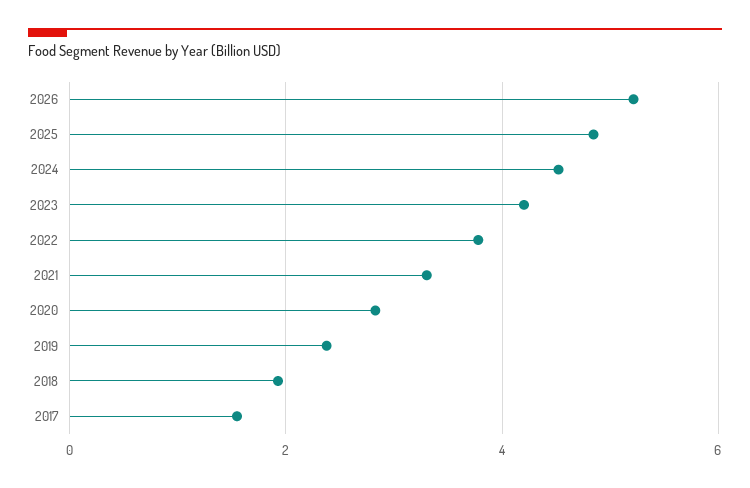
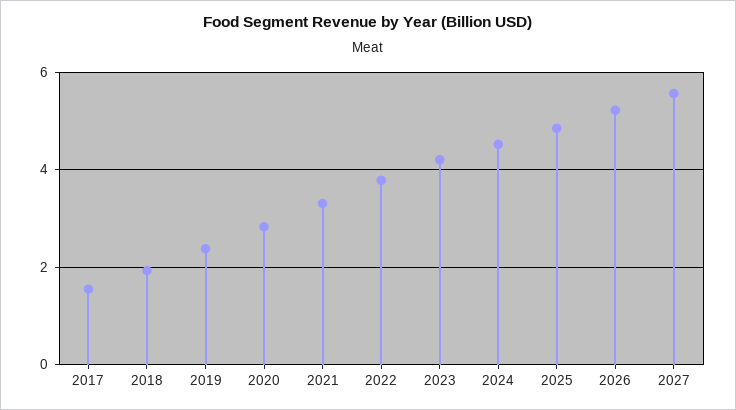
2027: none -> 5.6

